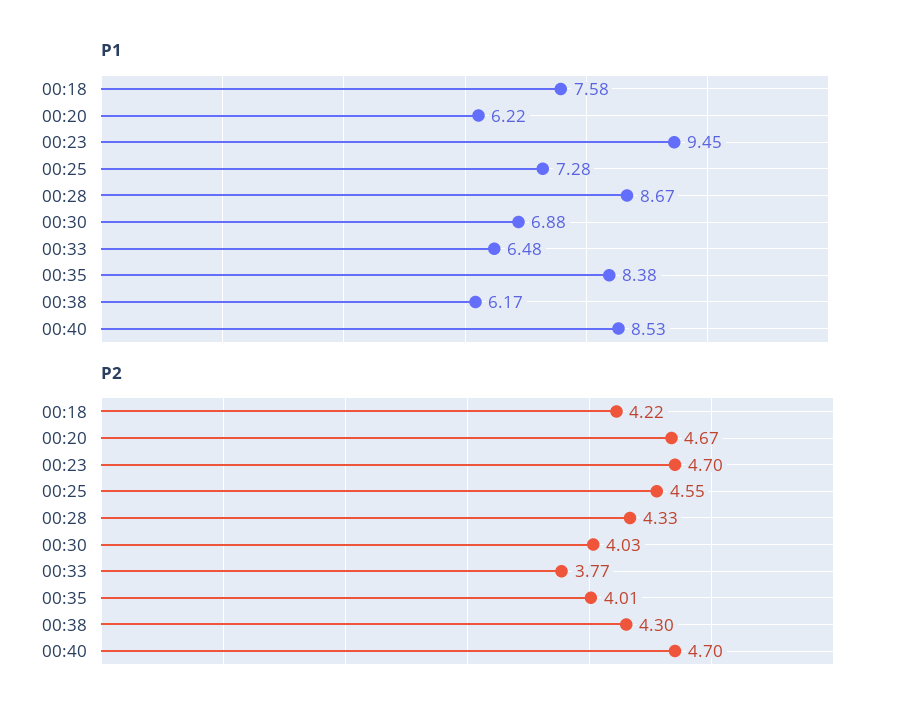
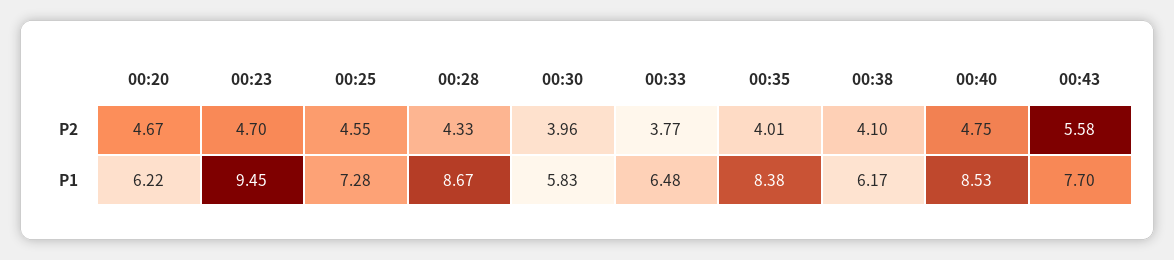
P1, 00:18: 7.58 -> none
P1, 00:30: 6.88 -> 5.83
P2, 00:18: 4.22 -> none
P2, 00:30: 4.03 -> 3.96
P2, 00:38: 4.3 -> 4.1
P2, 00:40: 4.7 -> 4.75
P2, 00:43: none -> 5.58
P1, 00:43: none -> 7.7

